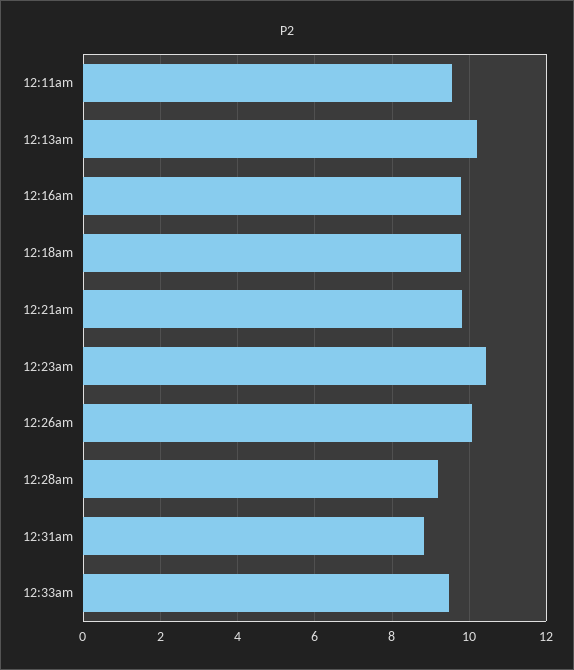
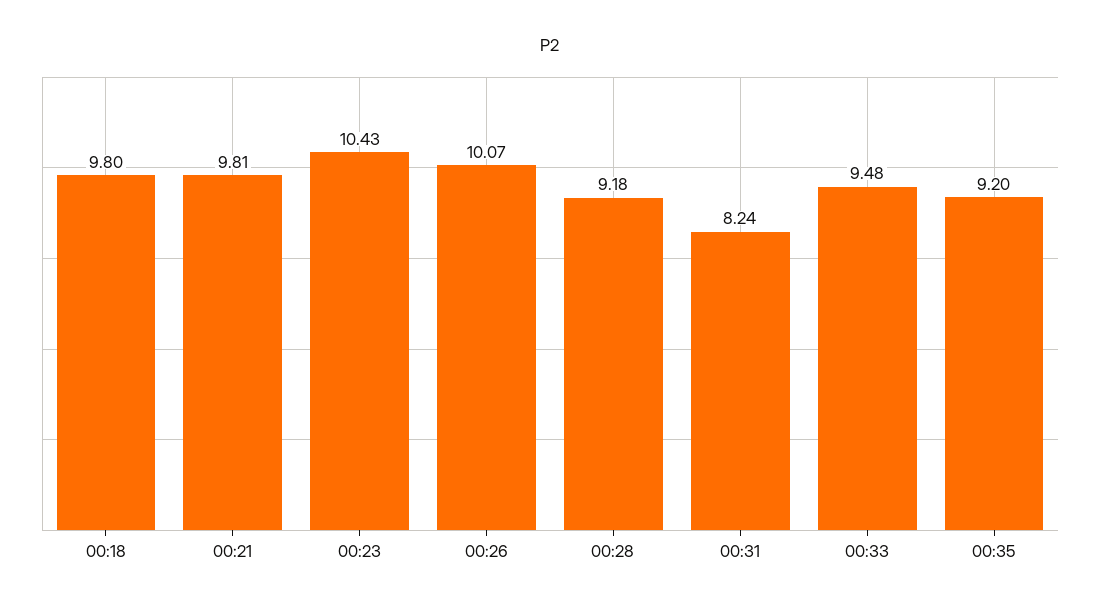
12:11am: 9.6 -> none
12:13am: 10.2 -> none
12:16am: 9.8 -> none
12:31am: 8.8 -> 8.24
00:35: none -> 9.2

